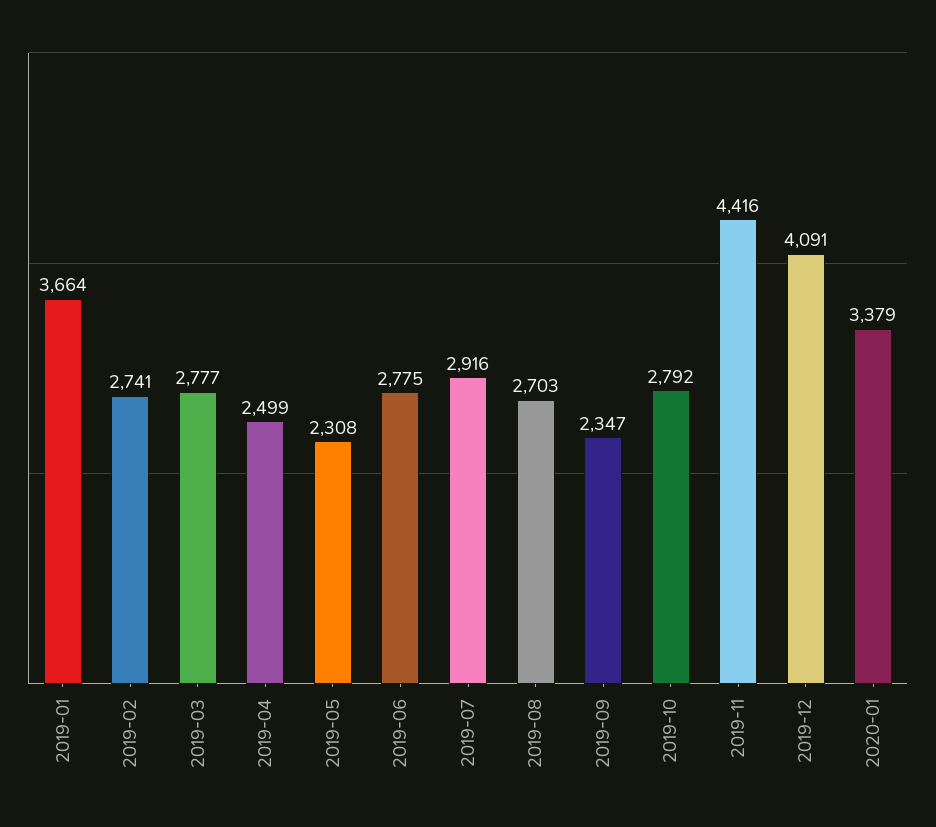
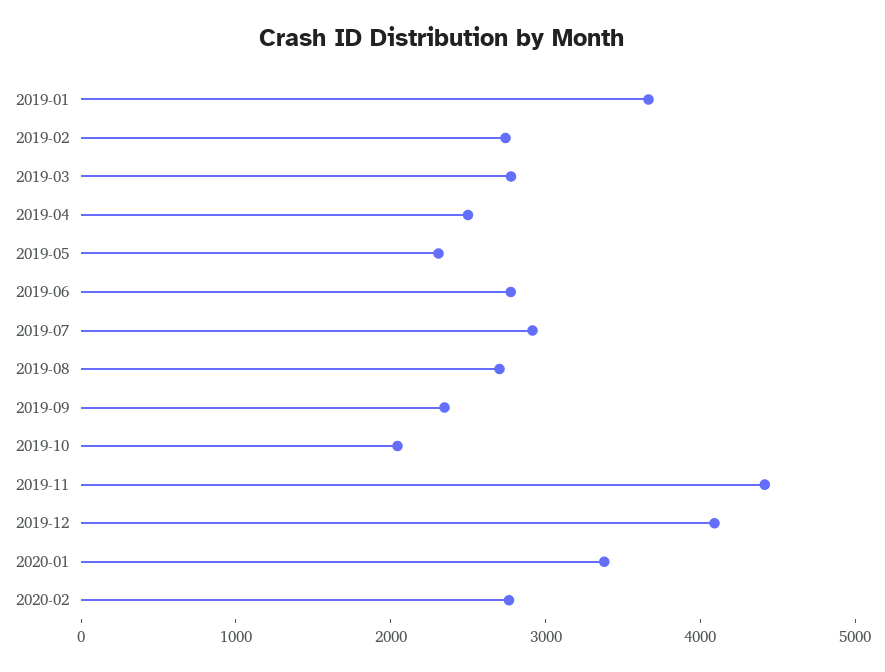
2019-10: 2792 -> 2000
2020-02: none -> 2800

